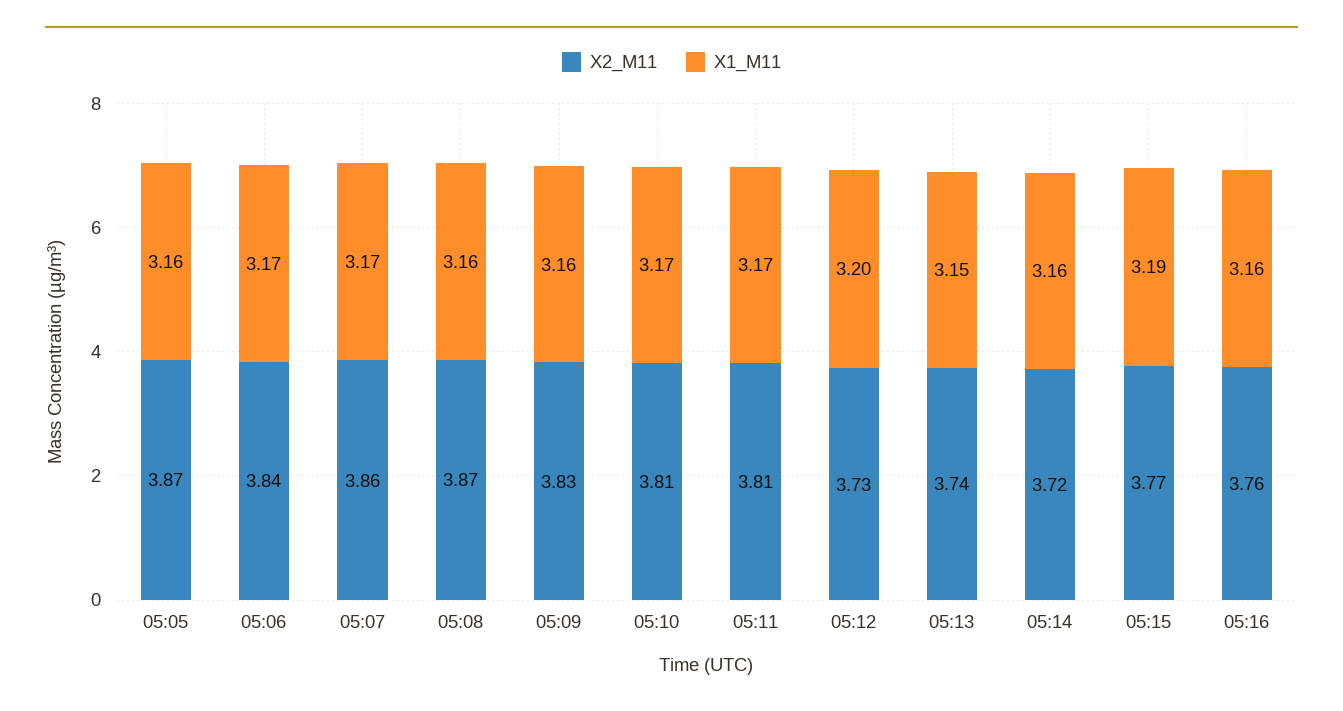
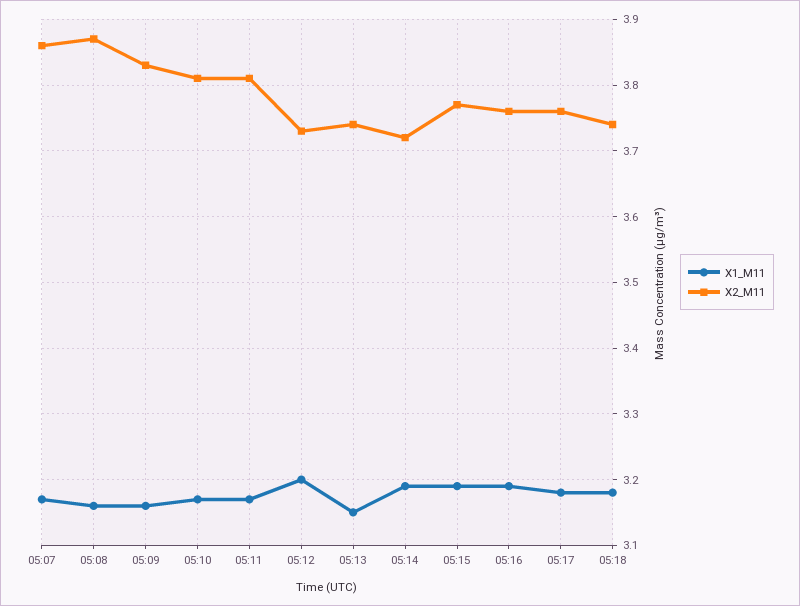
X2_M11, 05:05: 3.87 -> none
X1_M11, 05:05: 3.16 -> none
X2_M11, 05:06: 3.84 -> none
X1_M11, 05:06: 3.17 -> none
X1_M11, 05:14: 3.16 -> 3.19
X1_M11, 05:16: 3.16 -> 3.19
X1_M11, 05:17: none -> 3.18
X2_M11, 05:17: none -> 3.76
X1_M11, 05:18: none -> 3.18
X2_M11, 05:18: none -> 3.74

